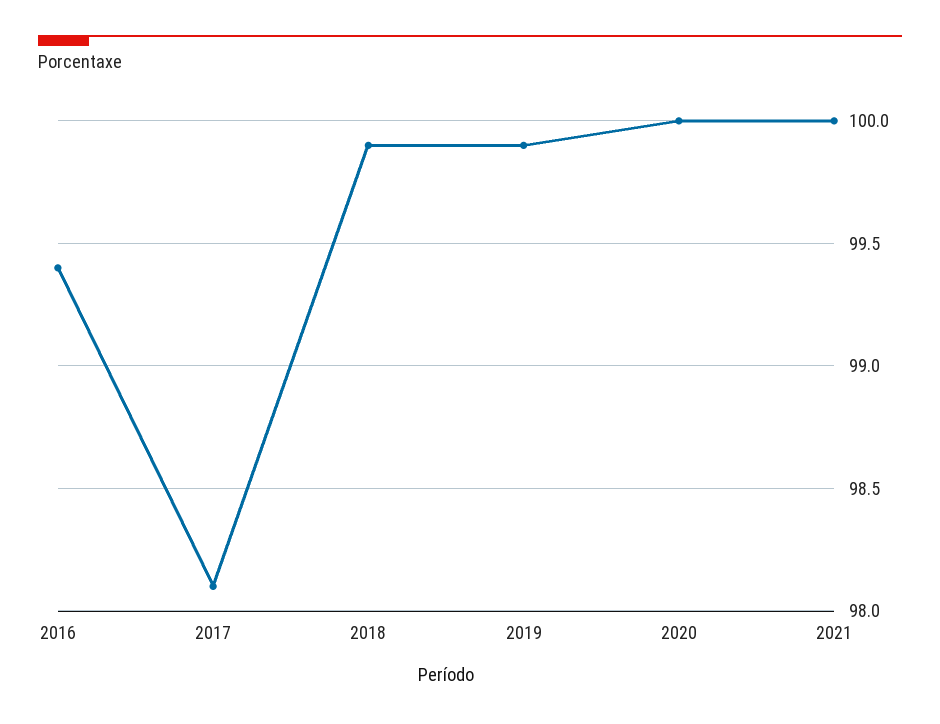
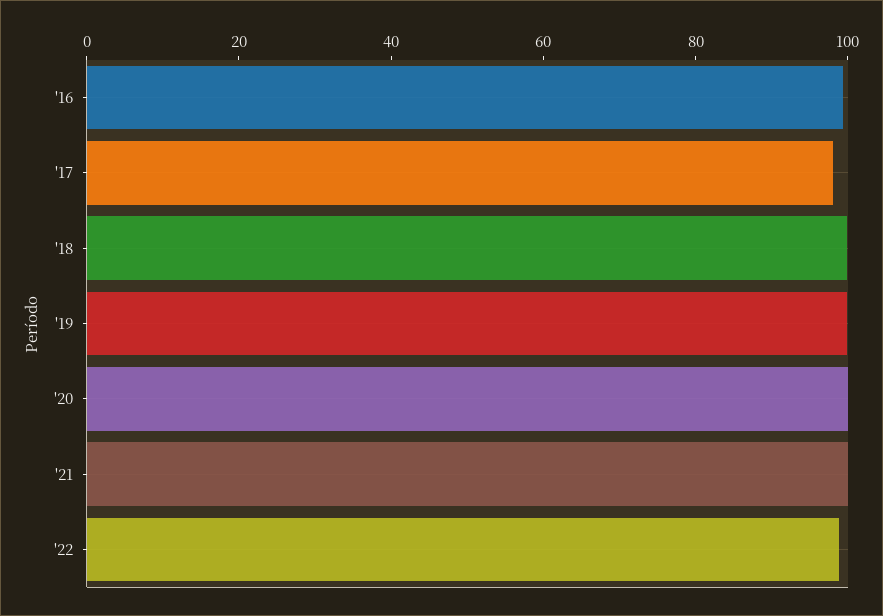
'22: none -> 100

